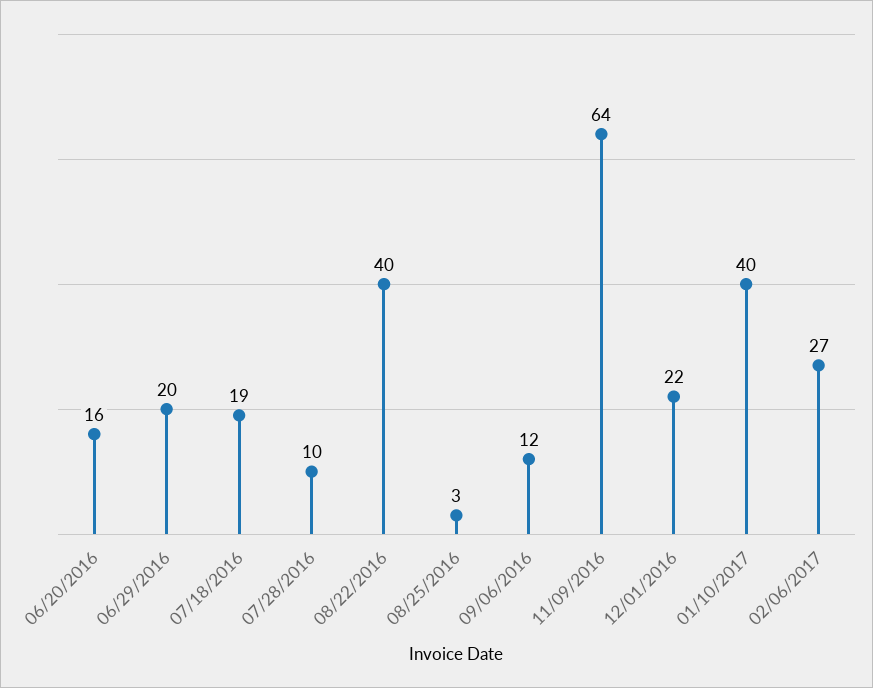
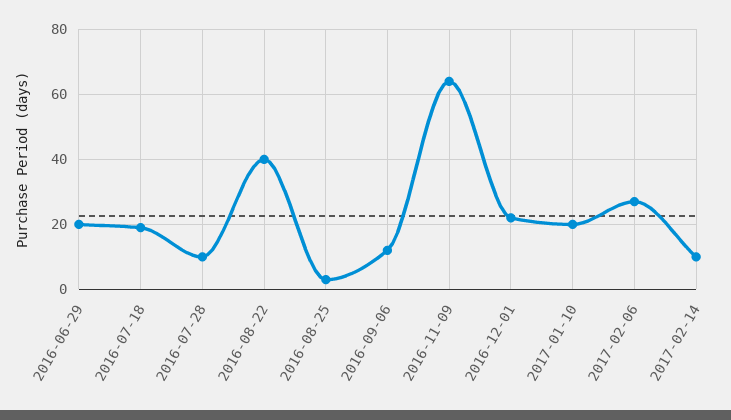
06/20/2016: 16 -> none
01/10/2017: 40 -> 20
2017-02-14: none -> 10

